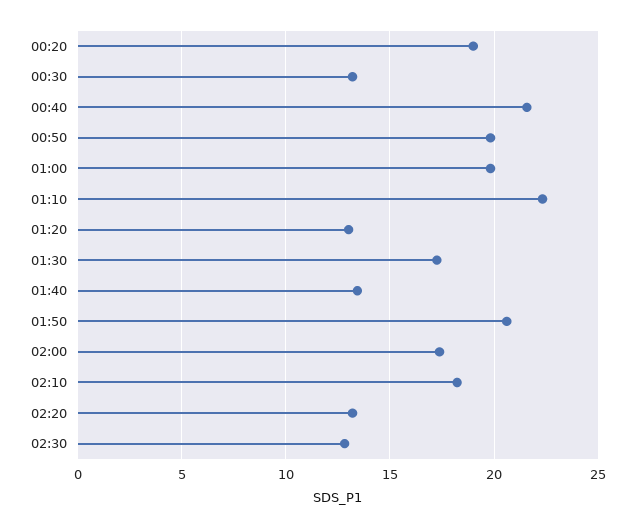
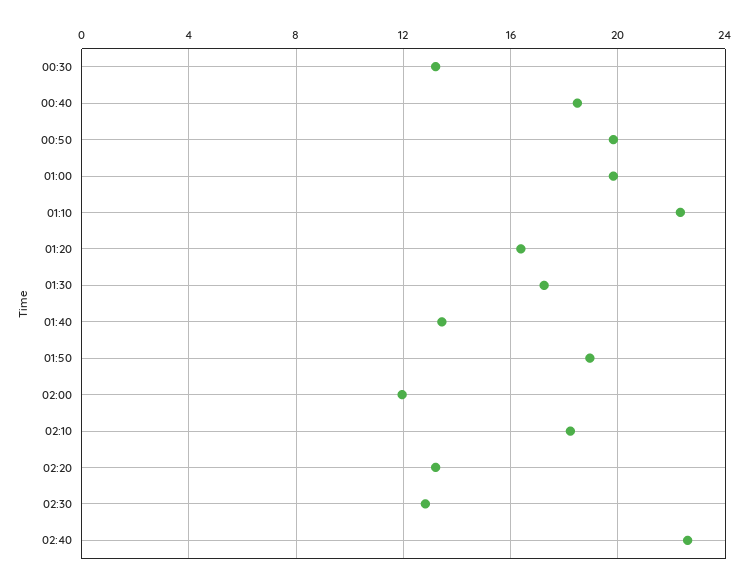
00:20: 19 -> none
00:40: 21.5 -> 18.5
01:20: 13 -> 16.5
01:50: 20.5 -> 19
02:00: 17.5 -> 12
02:40: none -> 22.5

